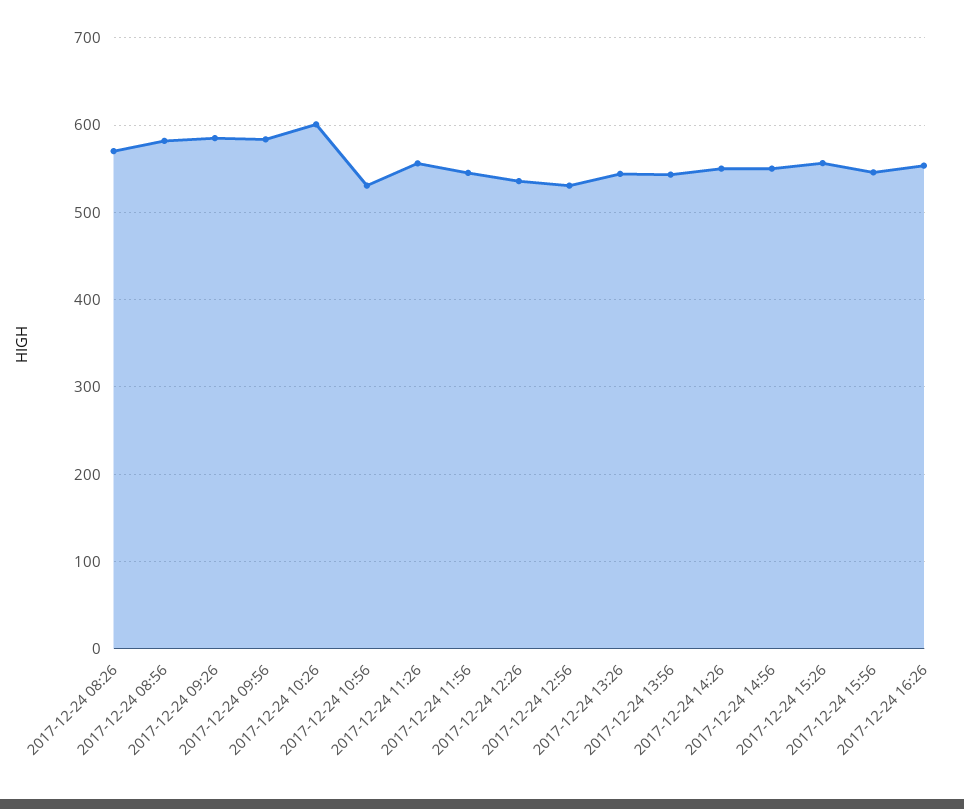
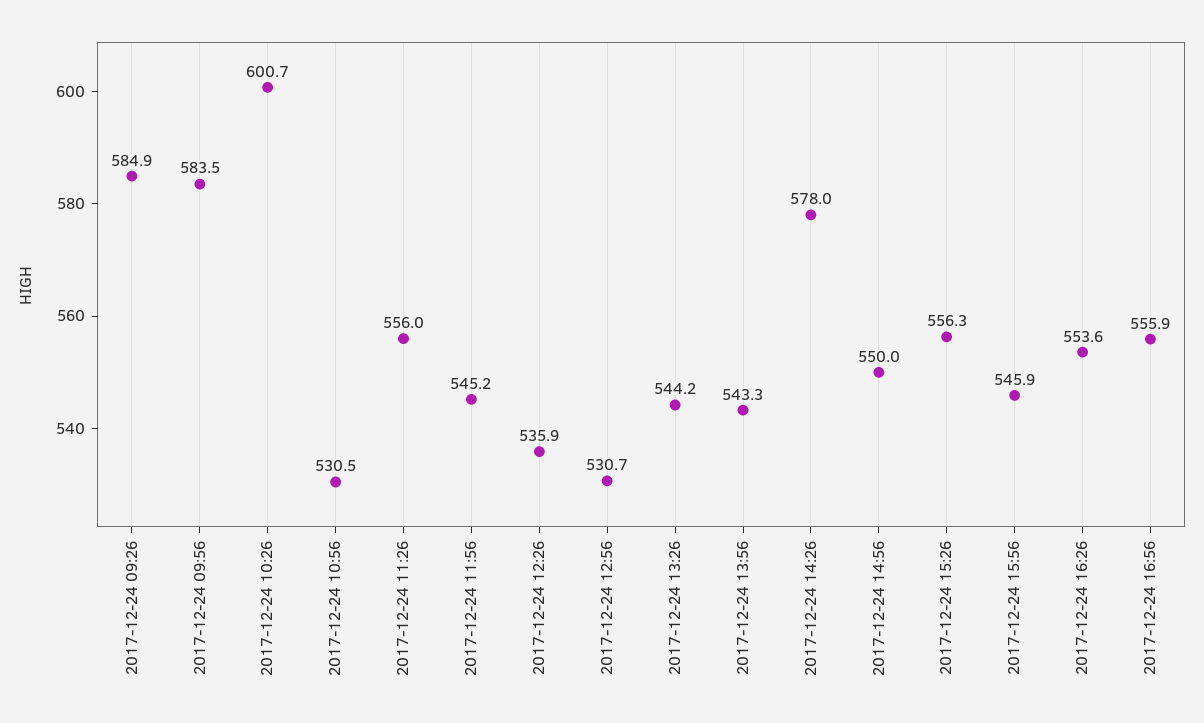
2017-12-24 08:26: 570 -> none
2017-12-24 08:56: 580 -> none
2017-12-24 14:26: 550 -> 578
2017-12-24 16:56: none -> 555.9

